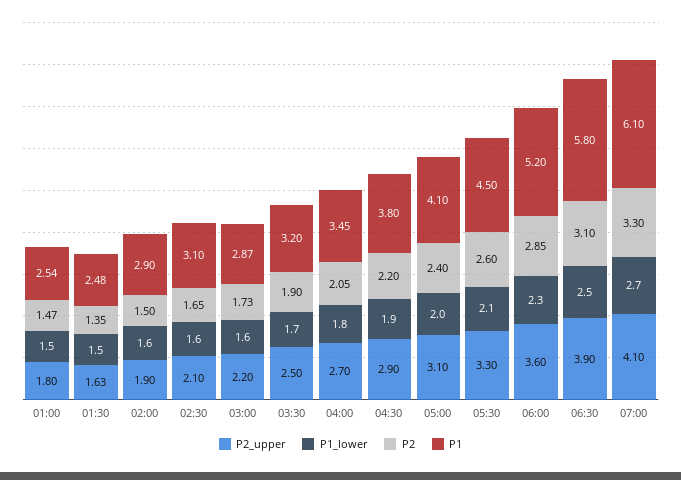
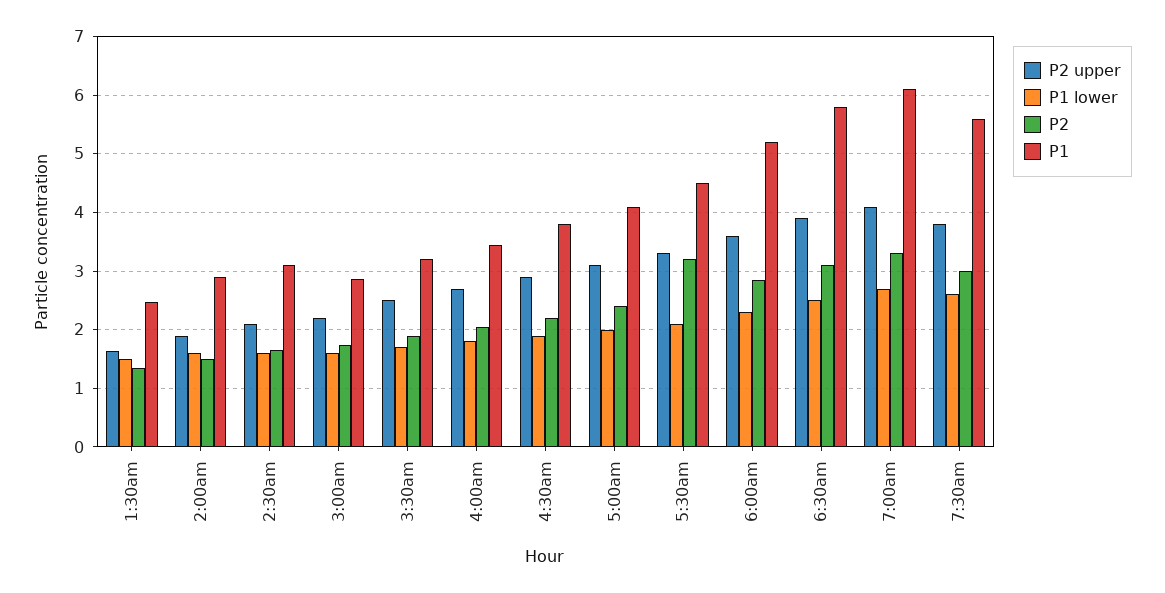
P2_upper, 01:00: 1.8 -> none
P1_lower, 01:00: 1.5 -> none
P2, 01:00: 1.47 -> none
P1, 01:00: 2.54 -> none
P2, 05:30: 2.6 -> 3.2
P2_upper, 7:30am: none -> 3.8
P1_lower, 7:30am: none -> 2.6
P2, 7:30am: none -> 3
P1, 7:30am: none -> 5.6

